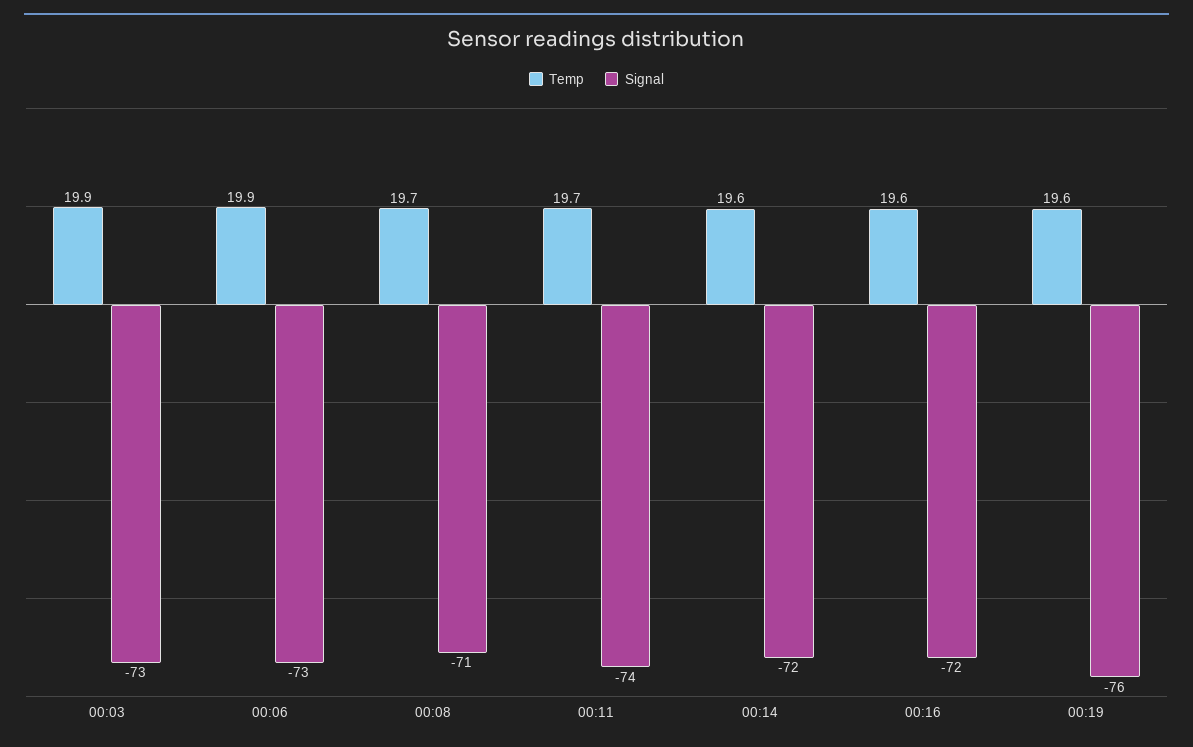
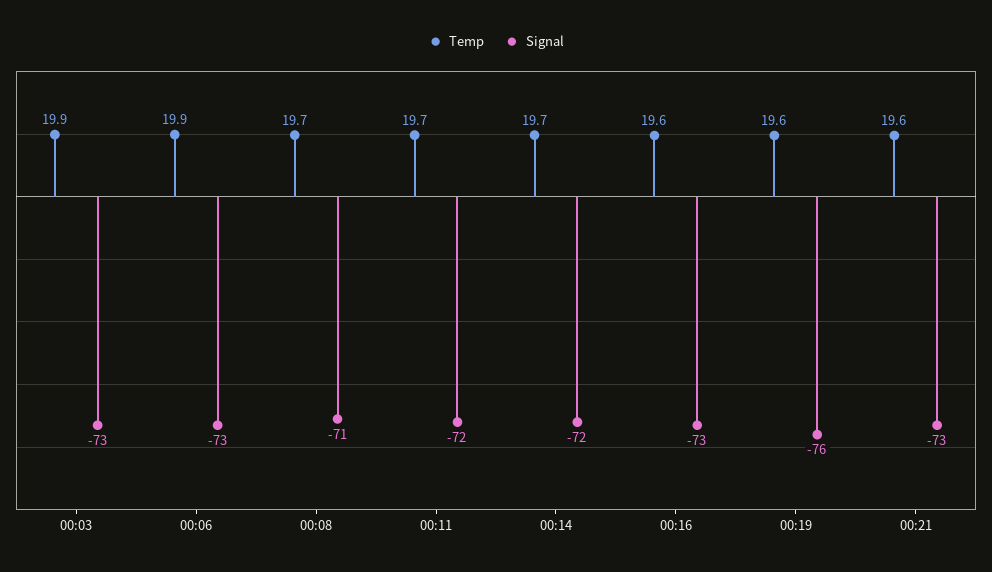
Signal, 00:11: -74 -> -72
Temp, 00:14: 19.6 -> 19.7
Signal, 00:16: -72 -> -73
Temp, 00:21: none -> 19.6
Signal, 00:21: none -> -73

